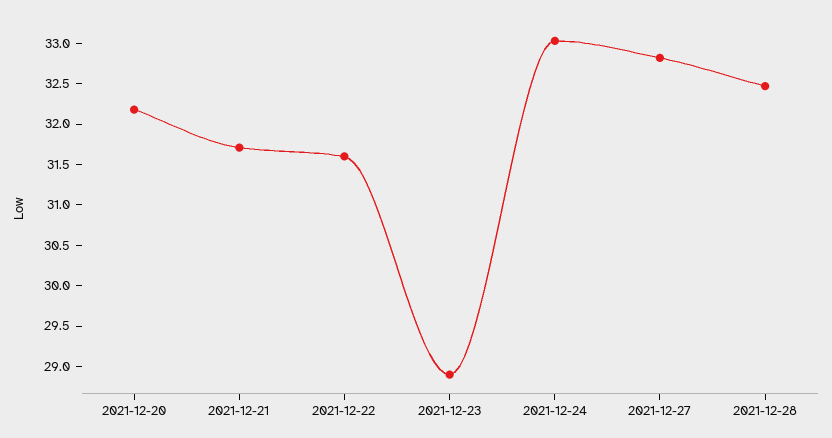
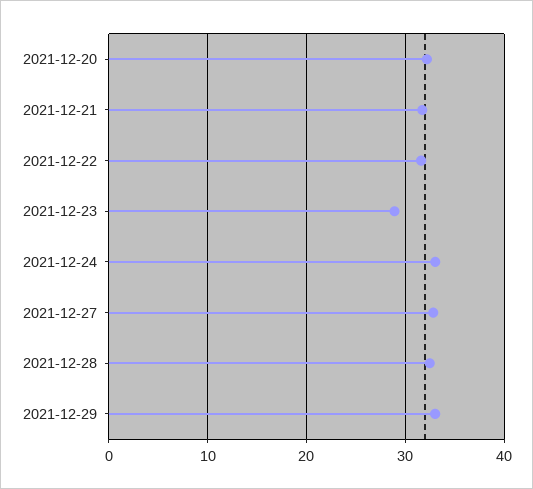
2021-12-29: none -> 33

